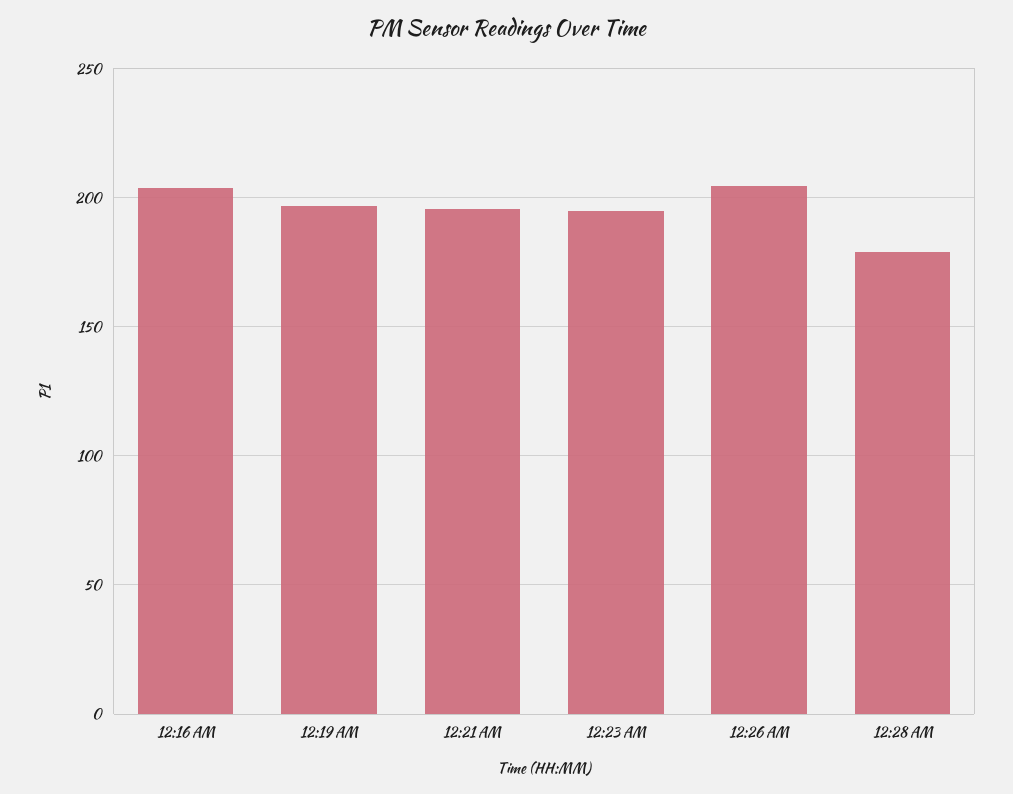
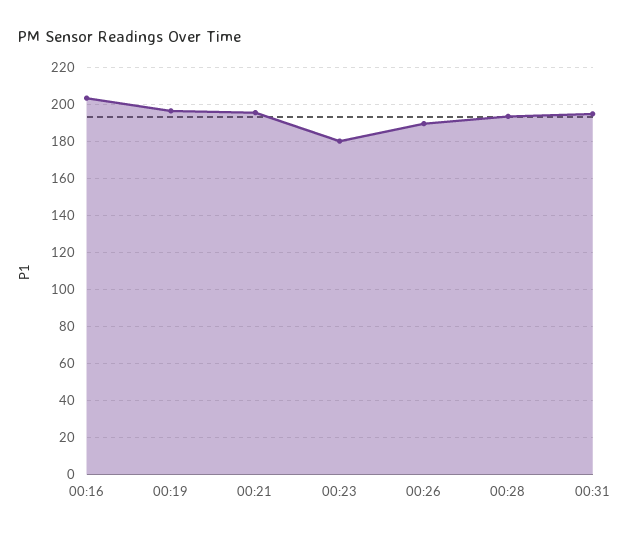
12:23 AM: 195 -> 180
12:26 AM: 205 -> 190
12:28 AM: 180 -> 195
00:31: none -> 195

